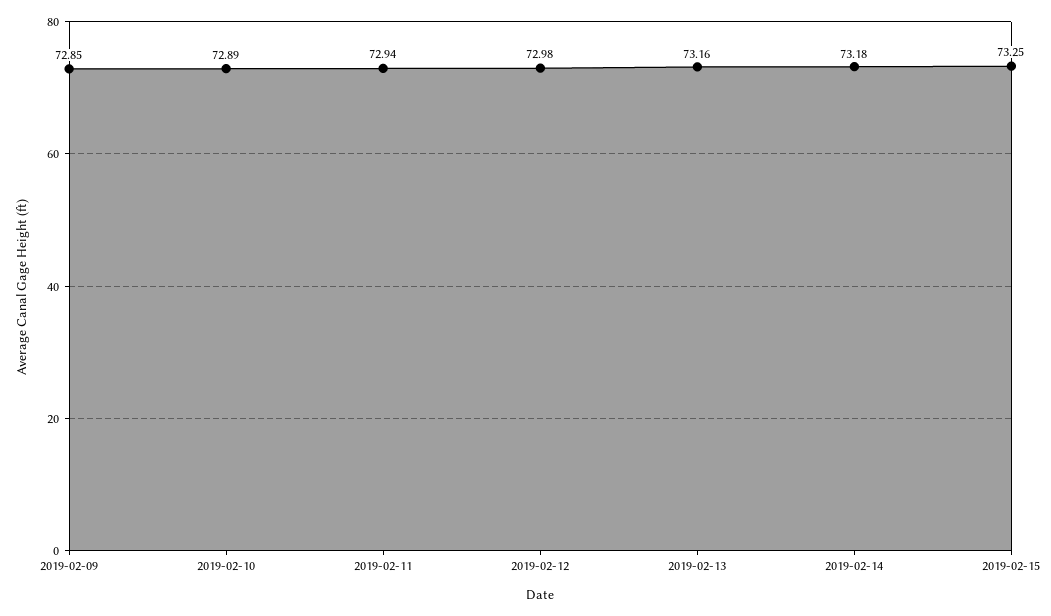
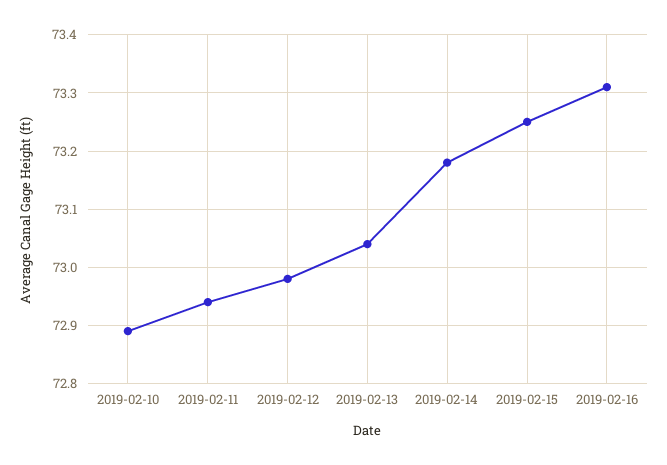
2019-02-09: 72.85 -> none
2019-02-13: 73.16 -> 73.05
2019-02-16: none -> 73.3

